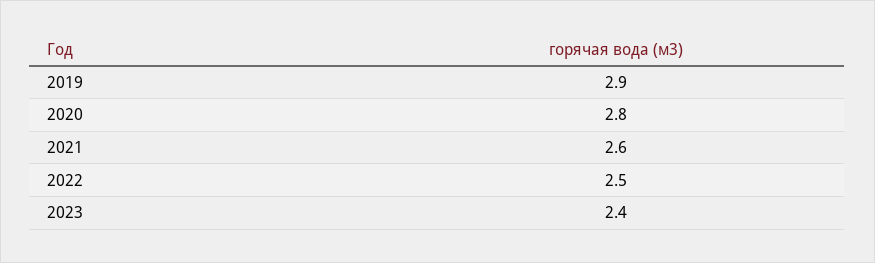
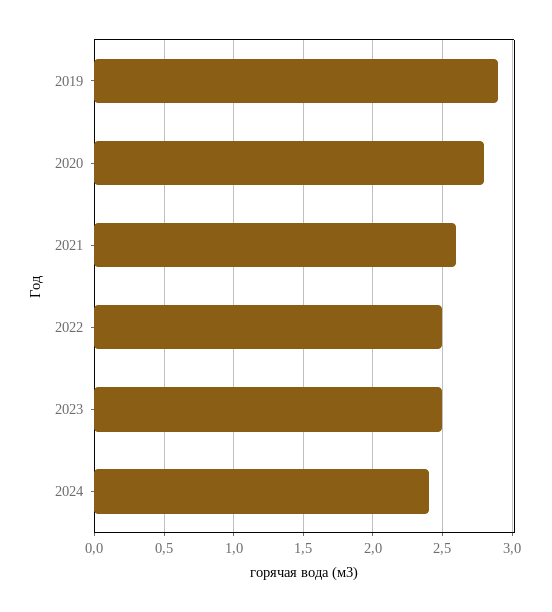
2023: 2.4 -> 2.5
2024: none -> 2.4

